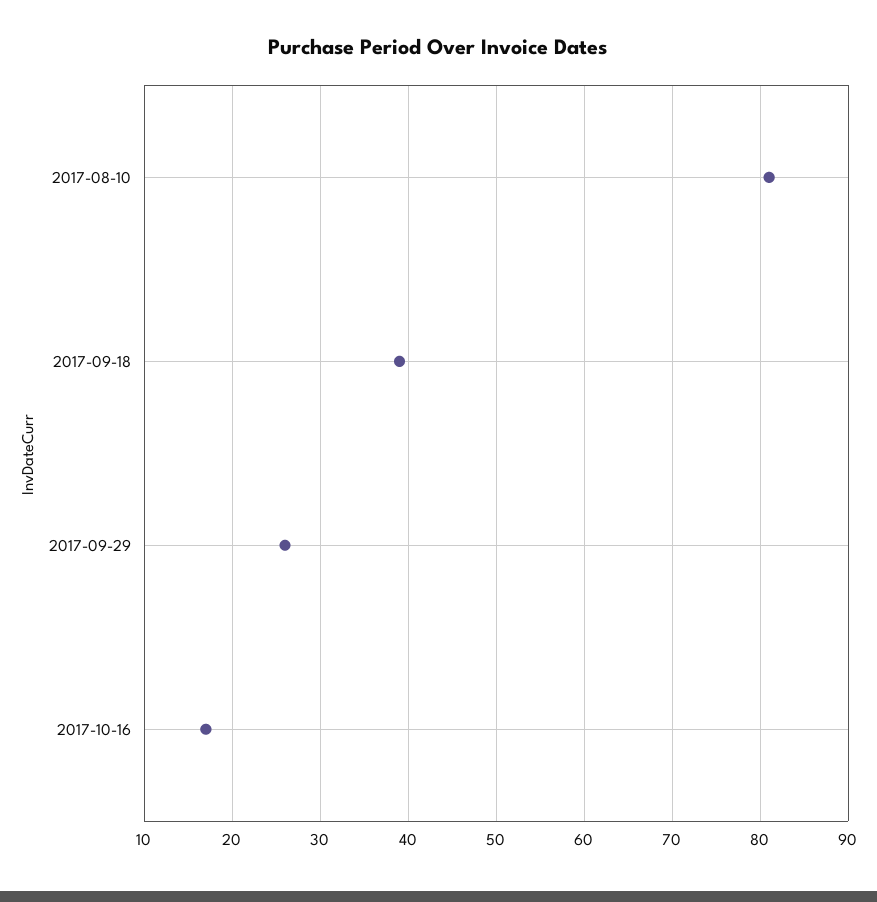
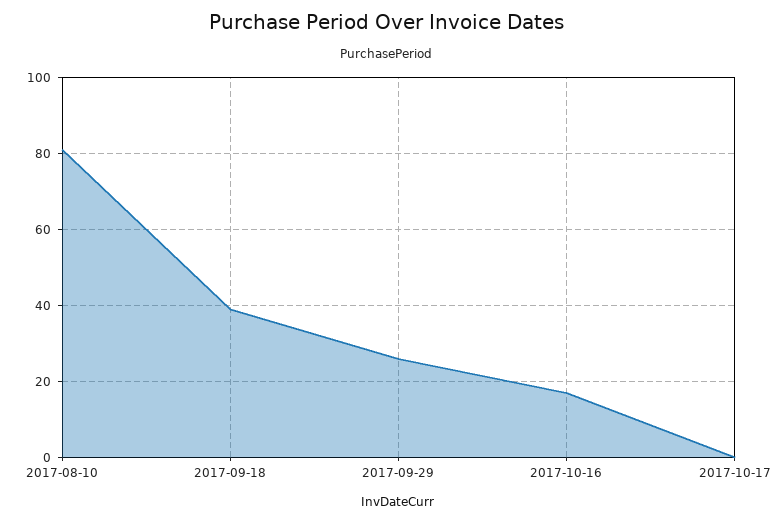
2017-10-17: none -> 0

